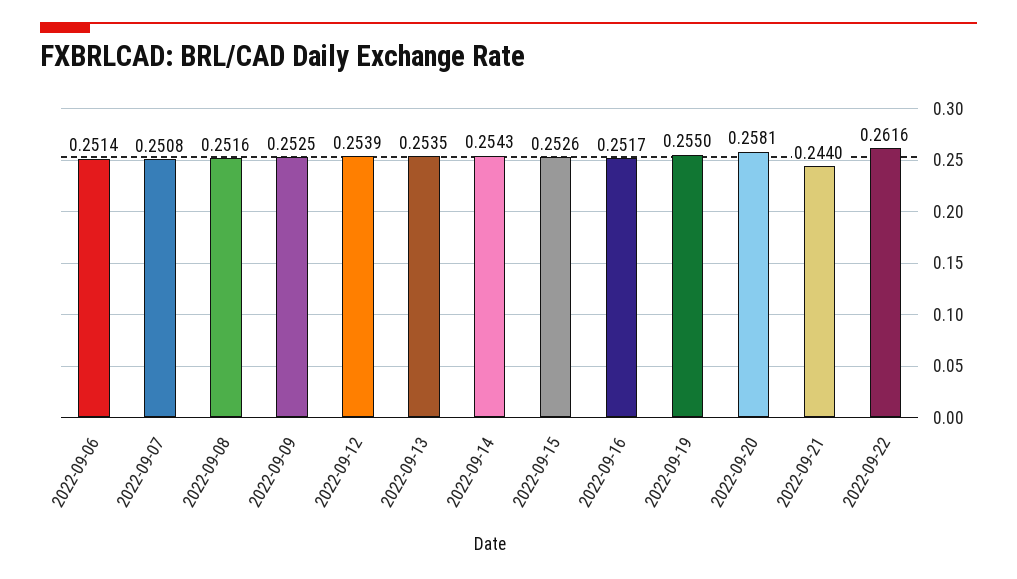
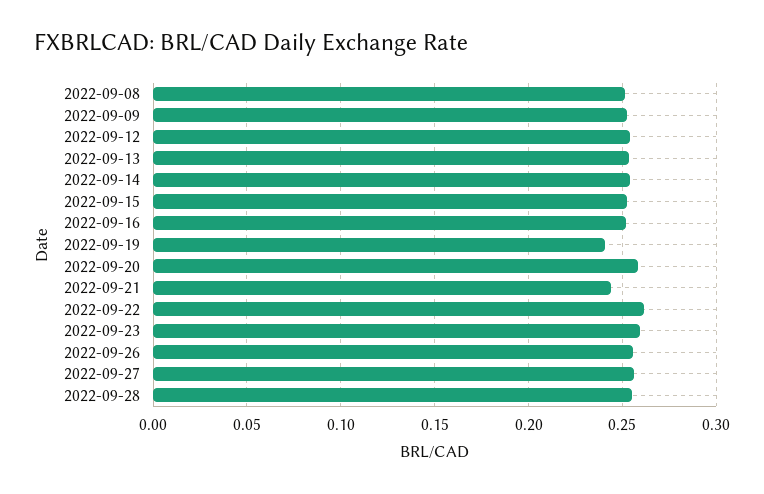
2022-09-06: 0.2514 -> none
2022-09-07: 0.2508 -> none
2022-09-19: 0.255 -> 0.24
2022-09-23: none -> 0.26
2022-09-26: none -> 0.255
2022-09-27: none -> 0.255
2022-09-28: none -> 0.255

